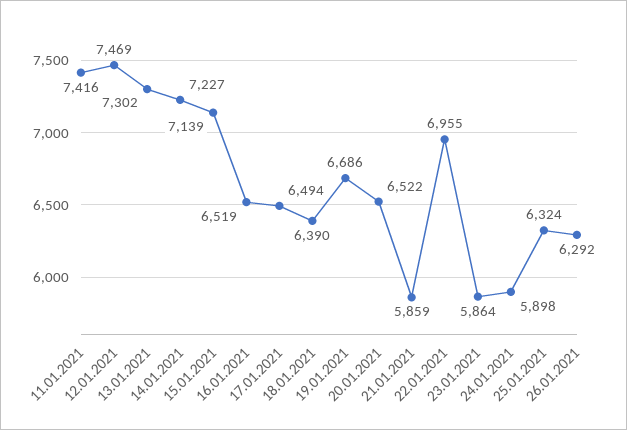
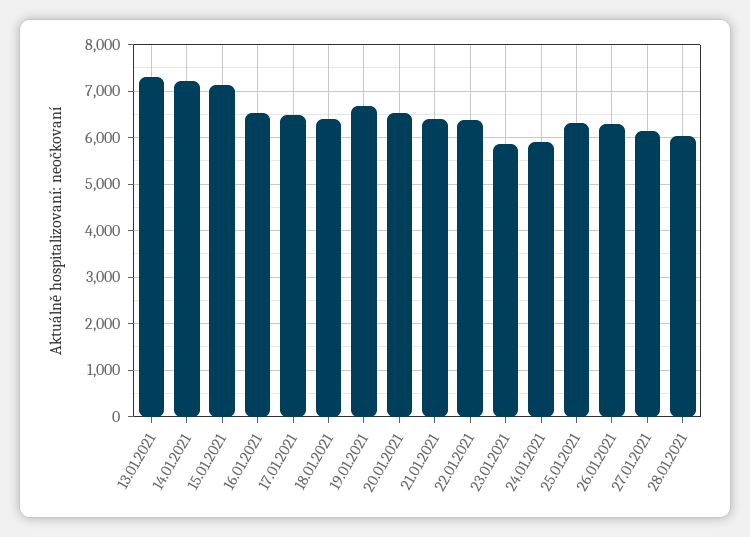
11.01.2021: 7416 -> none
12.01.2021: 7469 -> none
21.01.2021: 5859 -> 6400
22.01.2021: 6955 -> 6400
27.01.2021: none -> 6200
28.01.2021: none -> 6000

